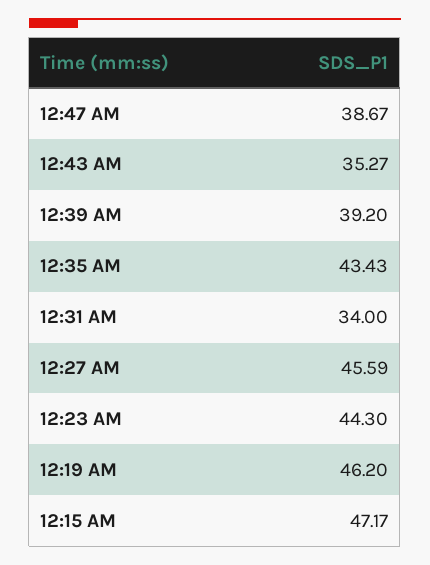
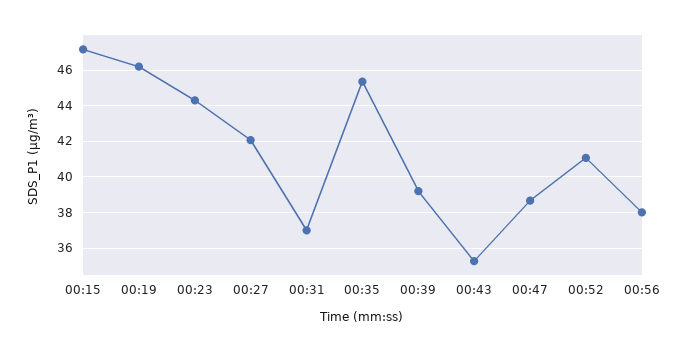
12:35 AM: 43.43 -> 45.5
12:31 AM: 34 -> 37
12:27 AM: 45.59 -> 42
00:52: none -> 41
00:56: none -> 38

